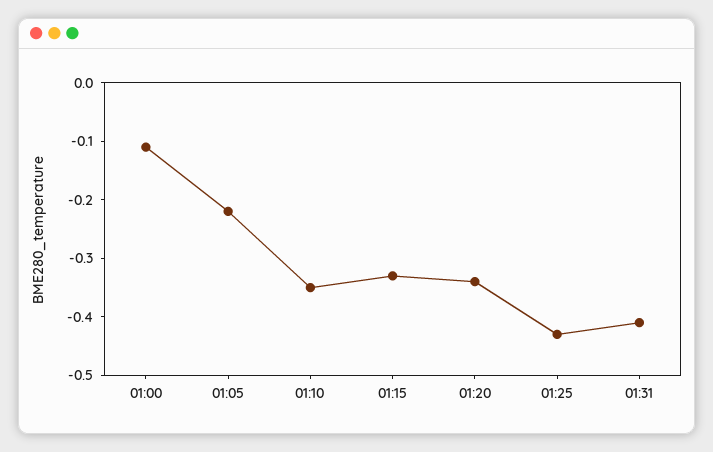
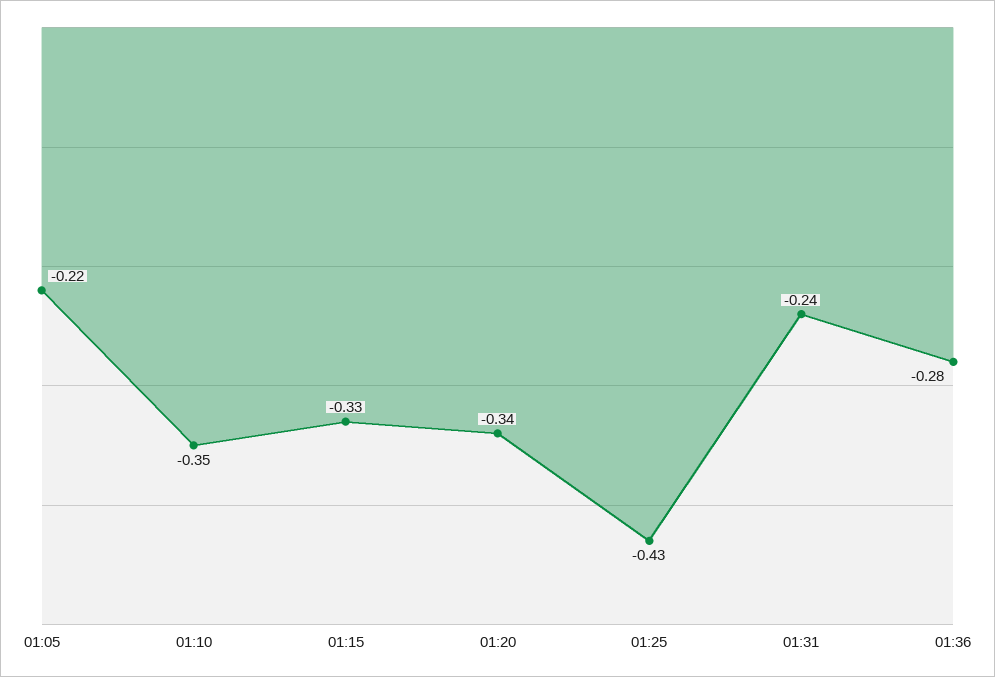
01:00: -0.1 -> none
01:31: -0.4 -> -0.24
01:36: none -> -0.28

